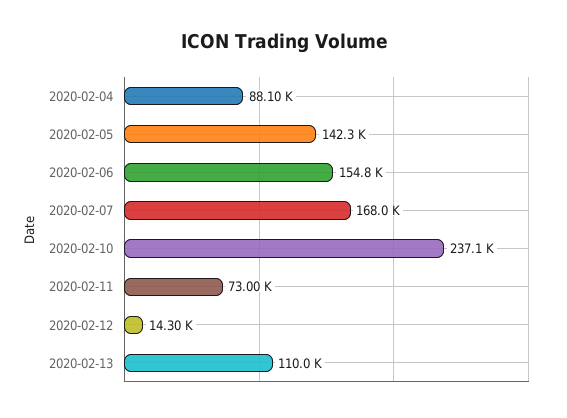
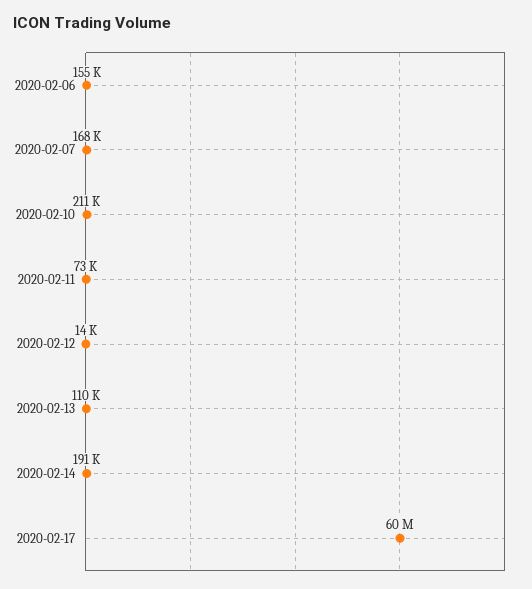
2020-02-04: 88100 -> none
2020-02-05: 142300 -> none
2020-02-10: 237100 -> 211000
2020-02-14: none -> 191000
2020-02-17: none -> 60000000

